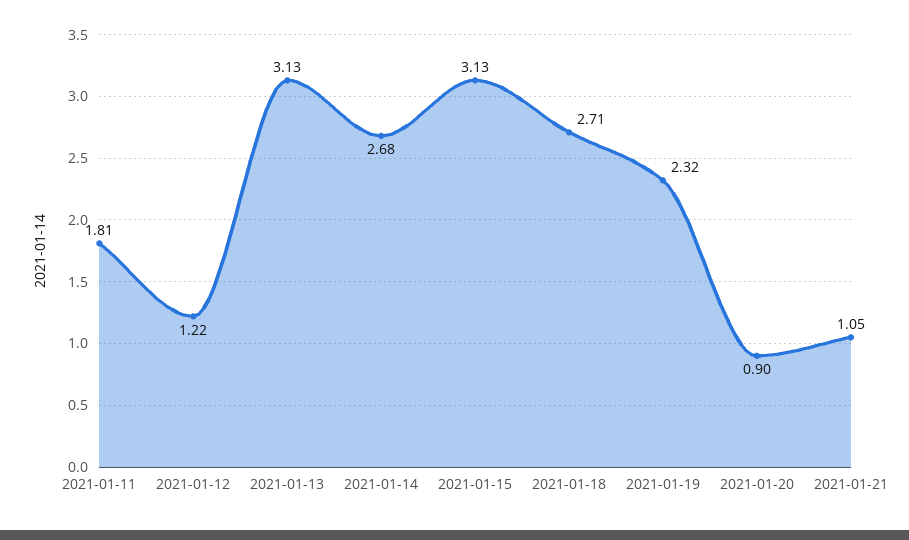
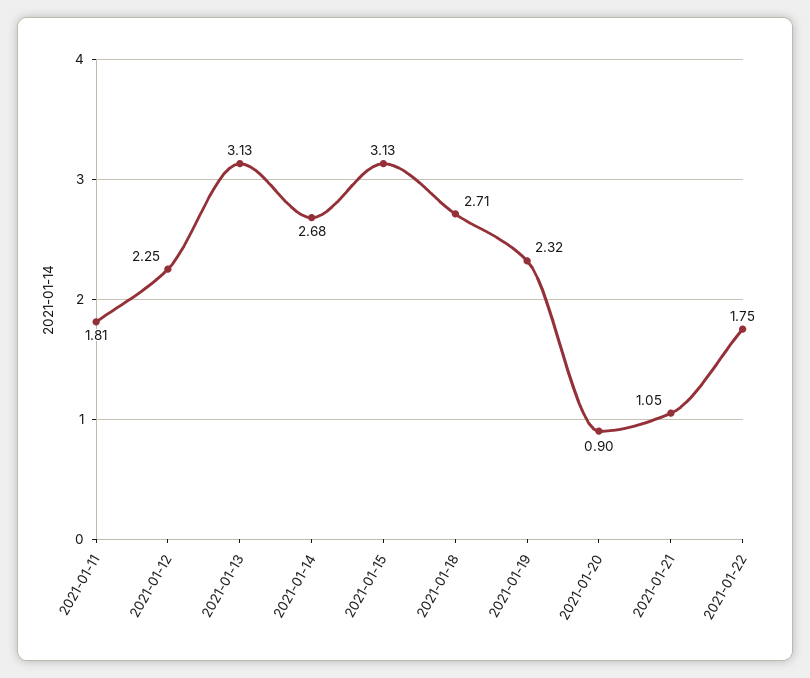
2021-01-12: 1.22 -> 2.25
2021-01-22: none -> 1.75

